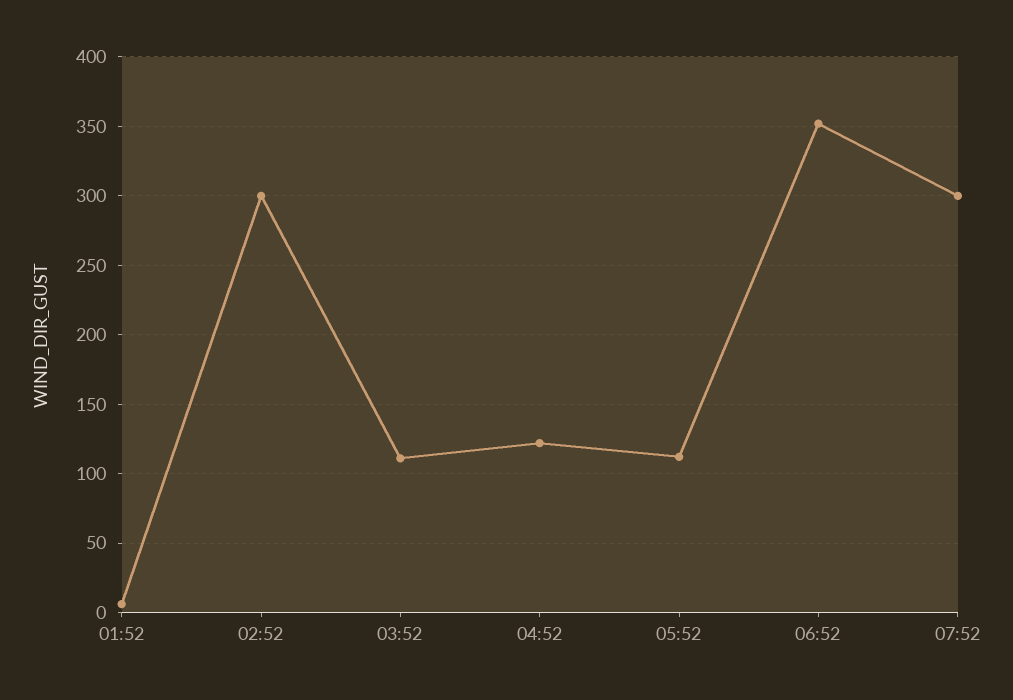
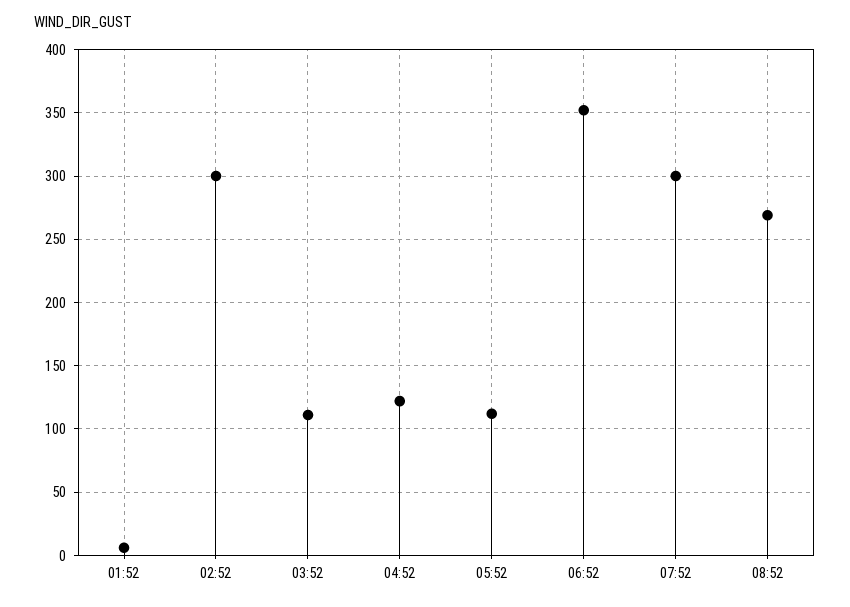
08:52: none -> 270

